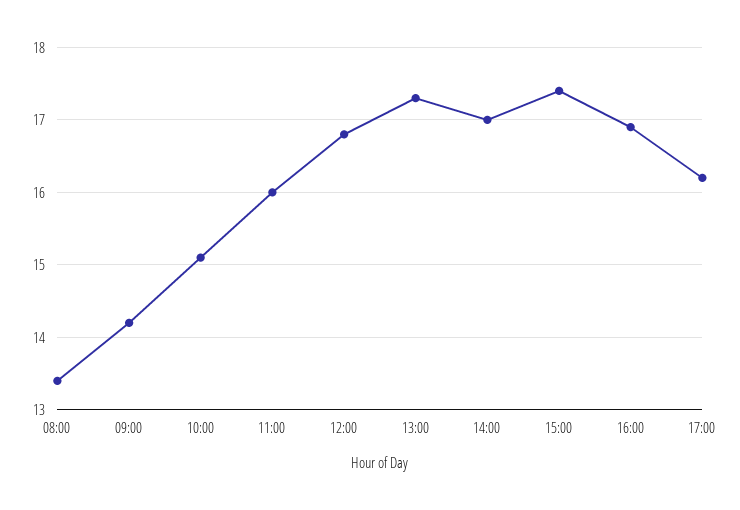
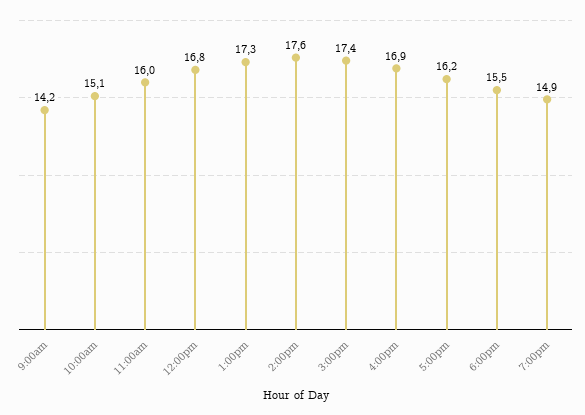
08:00: 13.4 -> none
14:00: 17 -> 17.6
6:00pm: none -> 15.5
7:00pm: none -> 14.9

